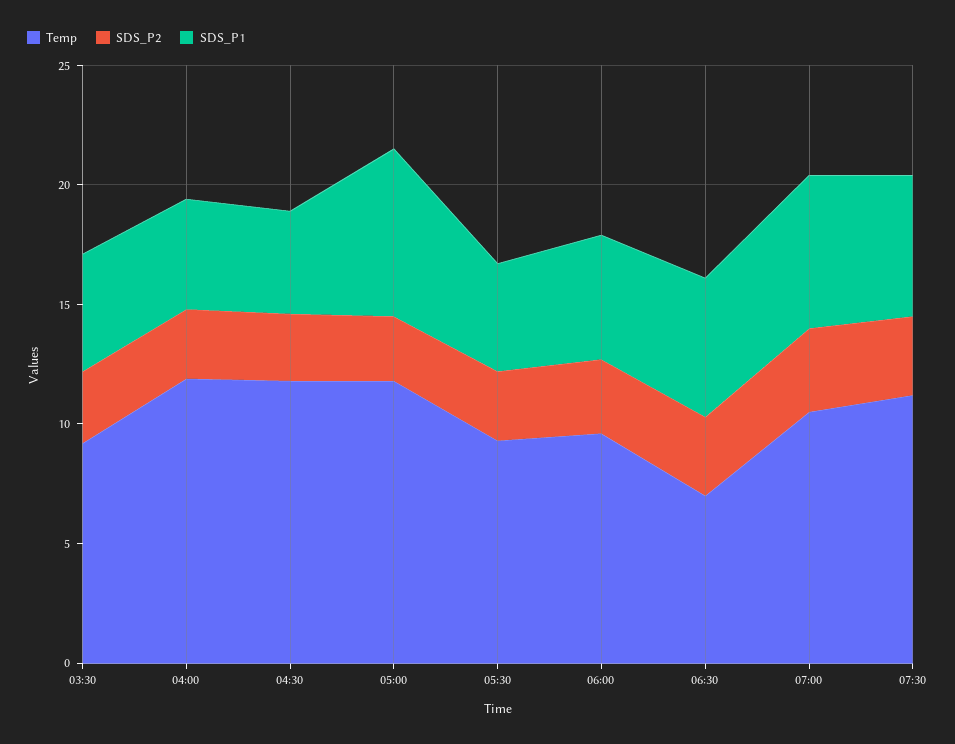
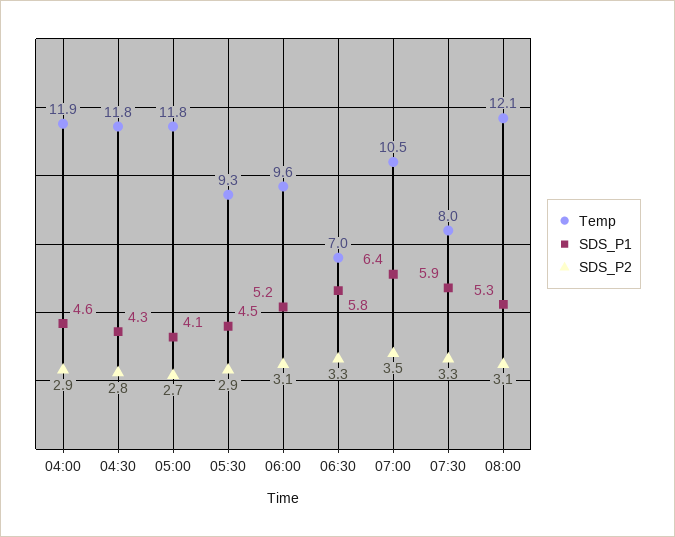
Temp, 03:30: 9 -> none
SDS_P2, 03:30: 3 -> none
SDS_P1, 03:30: 5 -> none
SDS_P1, 05:00: 7 -> 4.1
Temp, 07:30: 11 -> 8
Temp, 08:00: none -> 12.1
SDS_P1, 08:00: none -> 5.3
SDS_P2, 08:00: none -> 3.1

